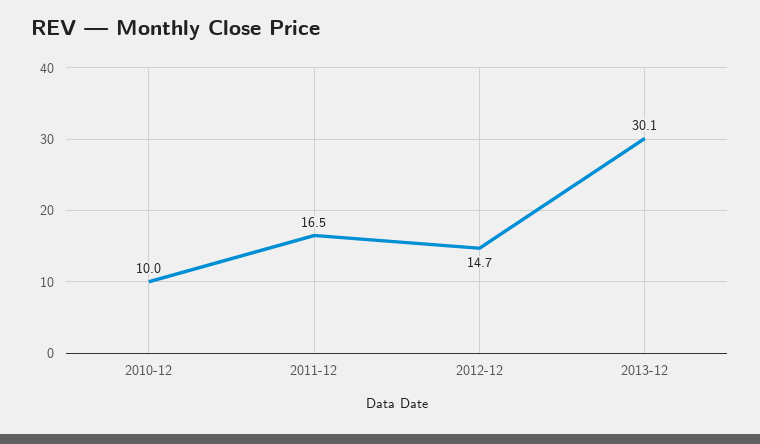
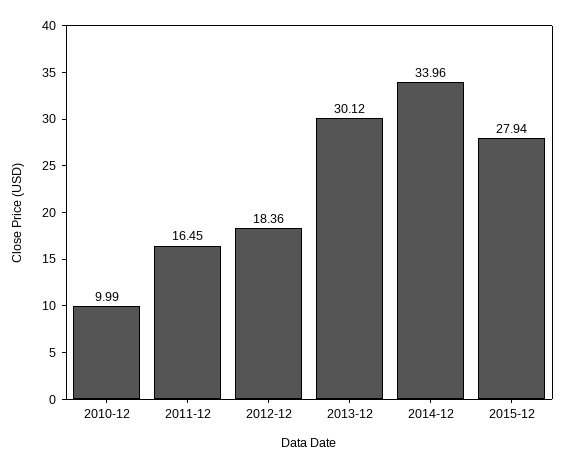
2012-12: 14.7 -> 18.36
2014-12: none -> 33.96
2015-12: none -> 27.94

